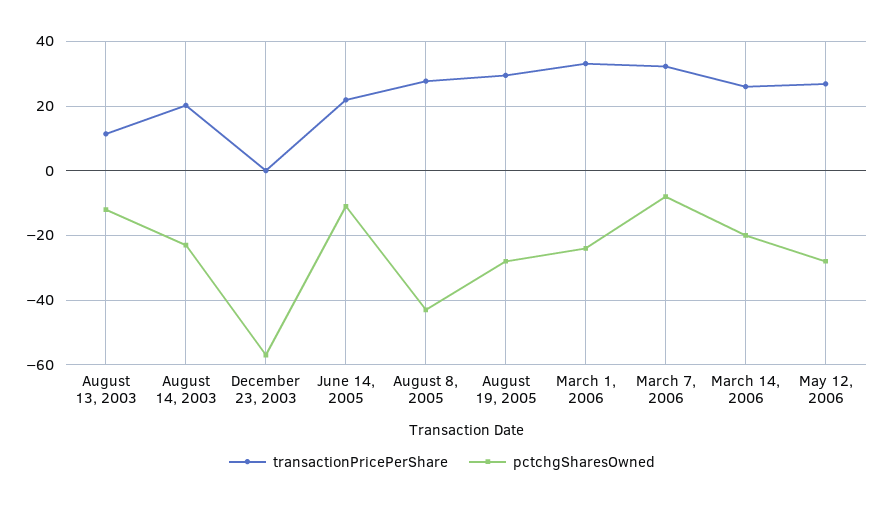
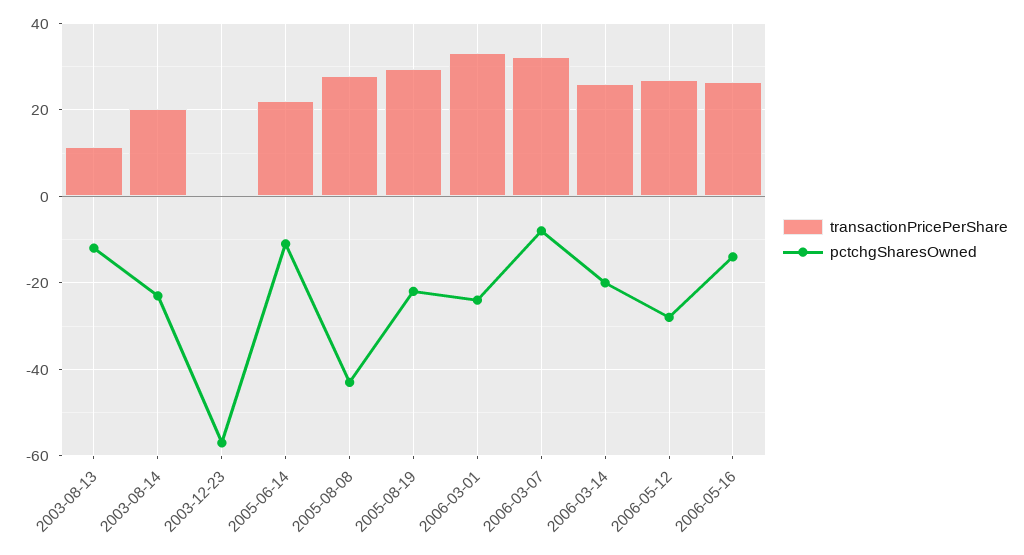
pctchgSharesOwned, August 19, 2005: -28 -> -22
transactionPricePerShare, 2006-05-16: none -> 26
pctchgSharesOwned, 2006-05-16: none -> -14

